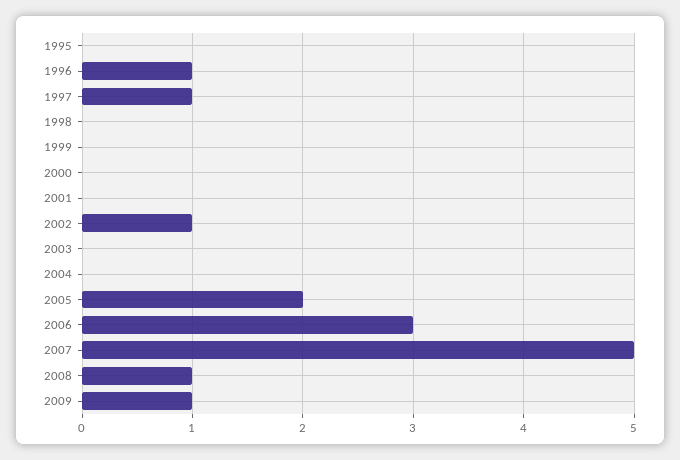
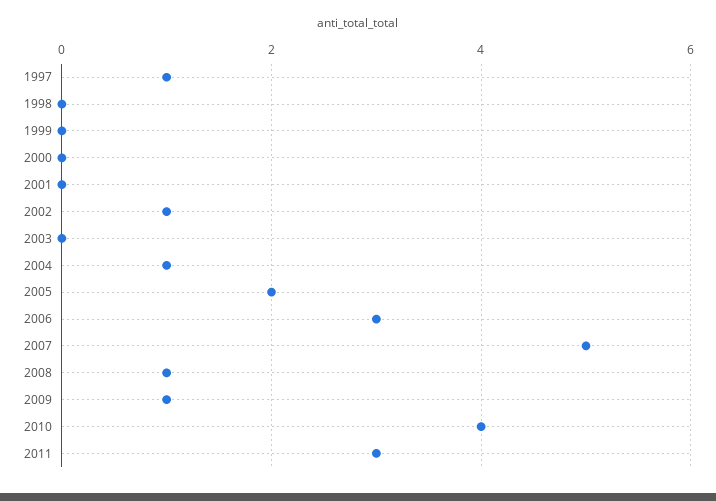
1995: 0 -> none
1996: 1 -> none
2004: 0 -> 1
2010: none -> 4
2011: none -> 3

